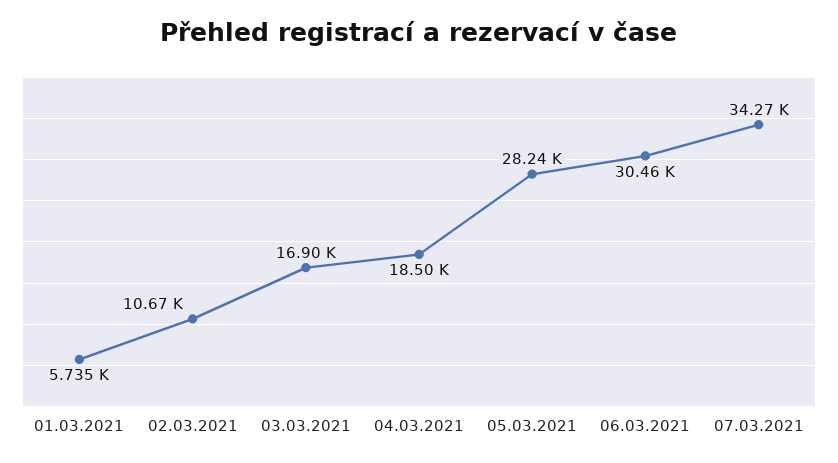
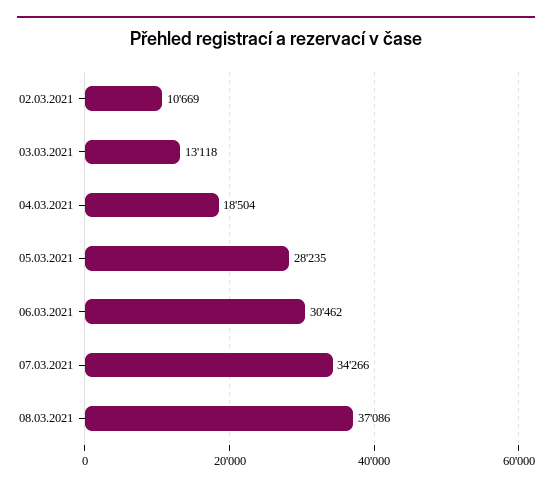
01.03.2021: 5735 -> none
03.03.2021: 16900 -> 13118
08.03.2021: none -> 37086

